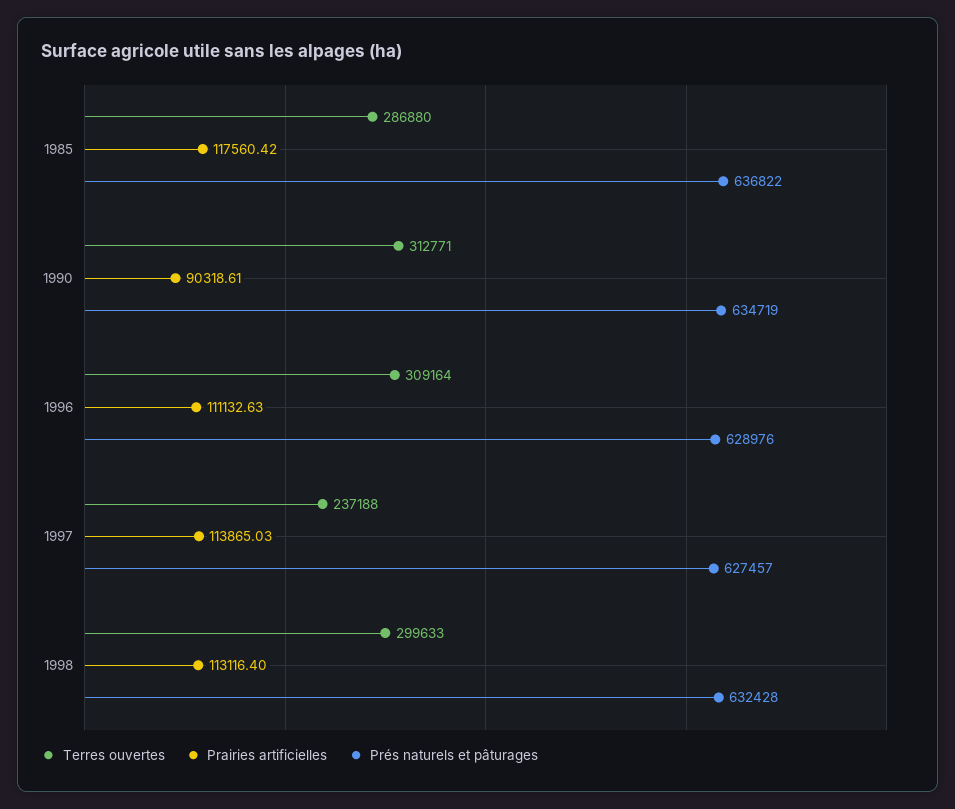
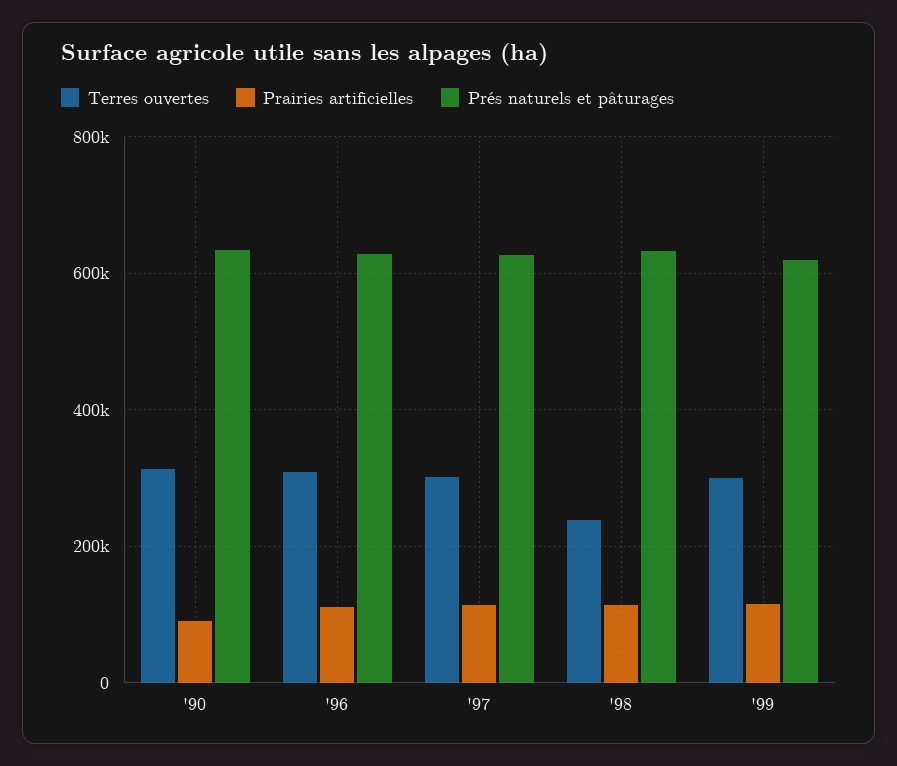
Terres ouvertes, 1985: 286880 -> none
Prairies artificielles, 1985: 117560.42 -> none
Prés naturels et pâturages, 1985: 636822 -> none
Terres ouvertes, 1997: 237188 -> 300000
Terres ouvertes, 1998: 299633 -> 240000
Terres ouvertes, '99: none -> 300000
Prairies artificielles, '99: none -> 120000
Prés naturels et pâturages, '99: none -> 620000

